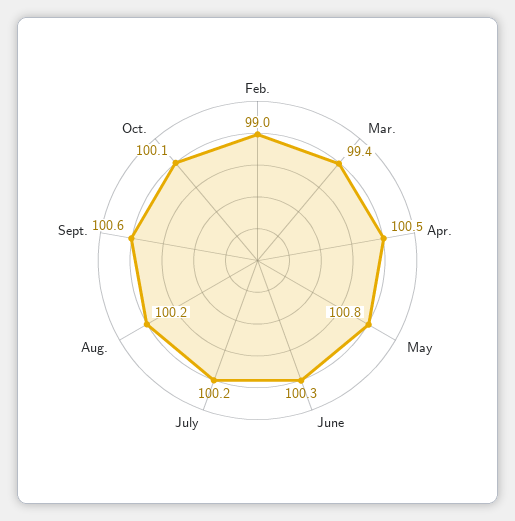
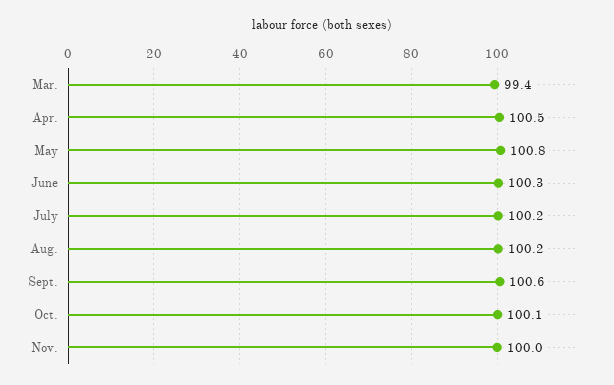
Feb.: 99 -> none
Nov.: none -> 100

